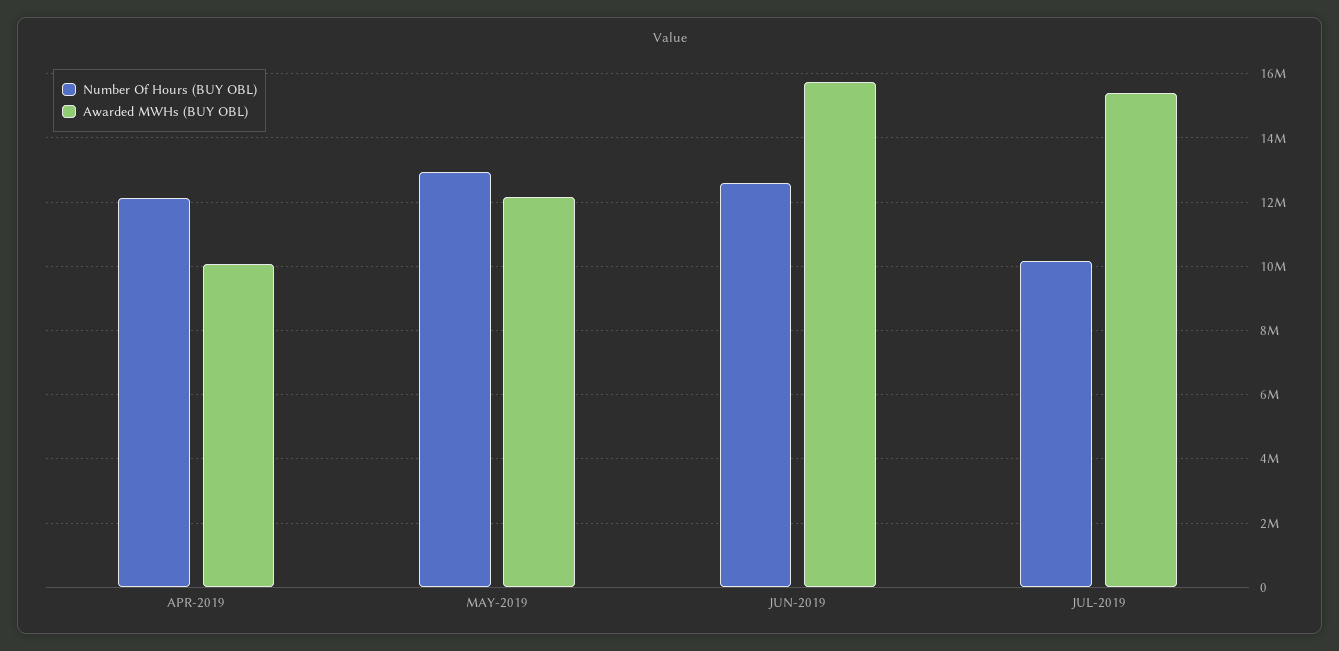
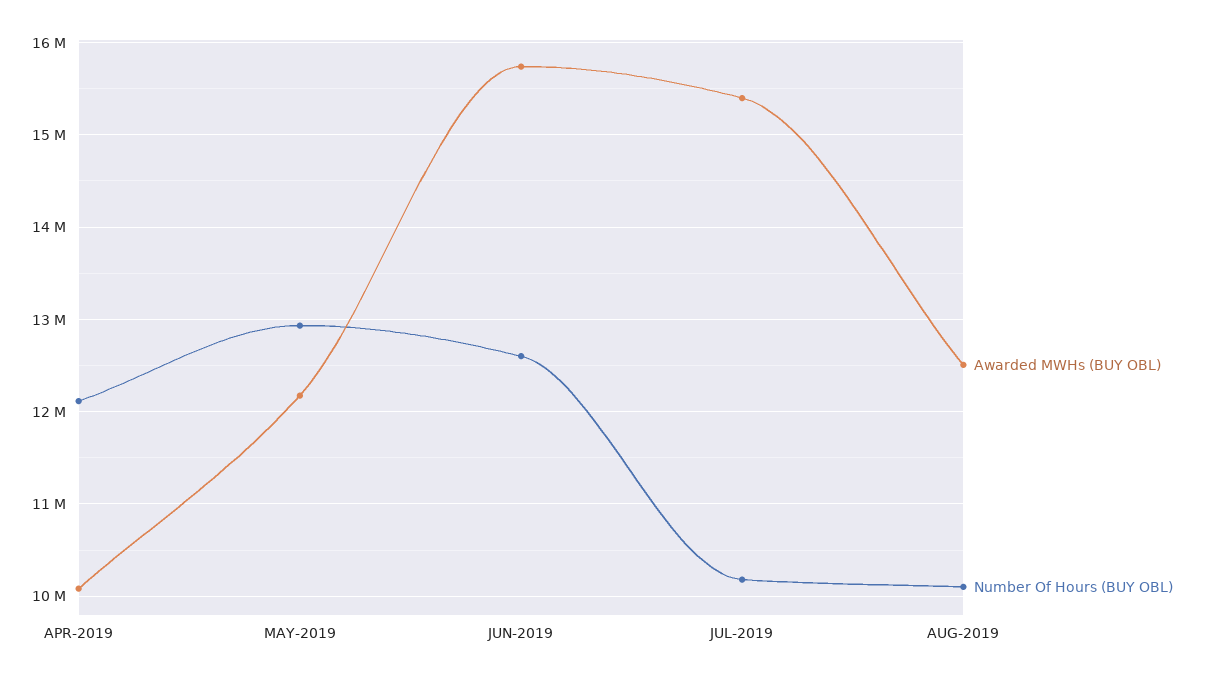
Awarded MWHs (BUY OBL), AUG-2019: none -> 12500000
Number Of Hours (BUY OBL), AUG-2019: none -> 10100000

